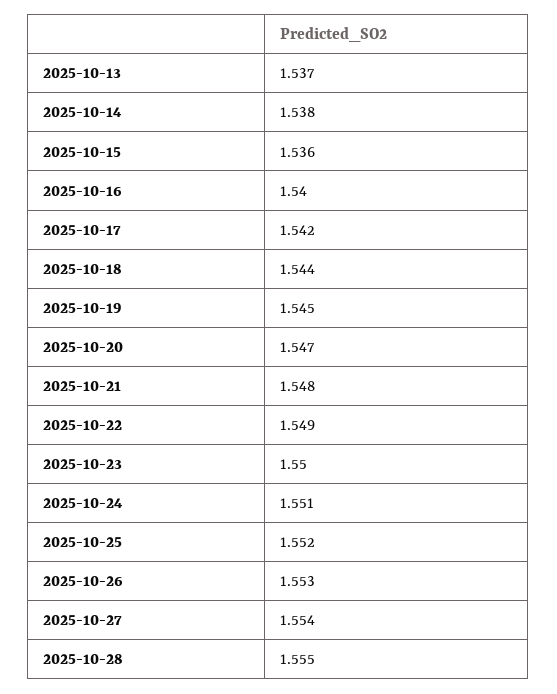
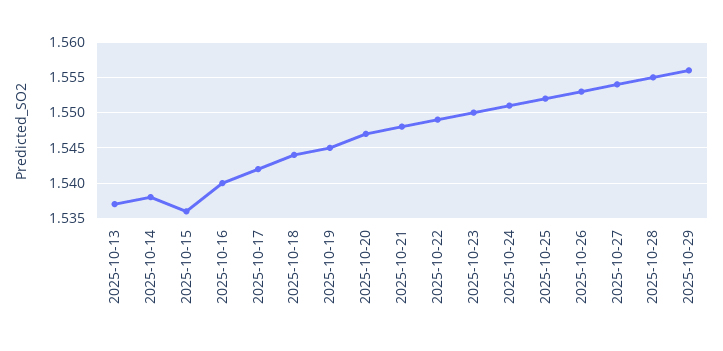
2025-10-29: none -> 1.556

